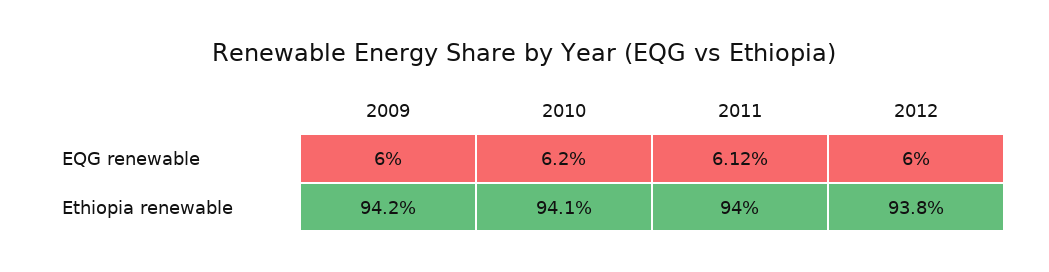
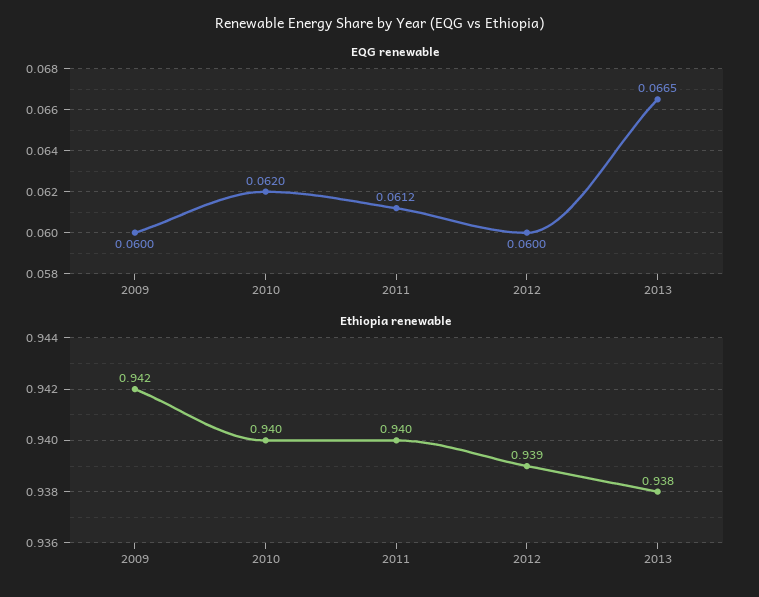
Ethiopia renewable, 2010: 0.941 -> 0.94
Ethiopia renewable, 2012: 0.938 -> 0.939
EQG renewable, 2013: none -> 0.0665
Ethiopia renewable, 2013: none -> 0.938

